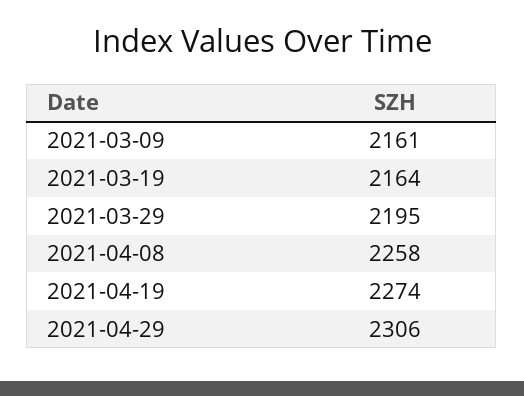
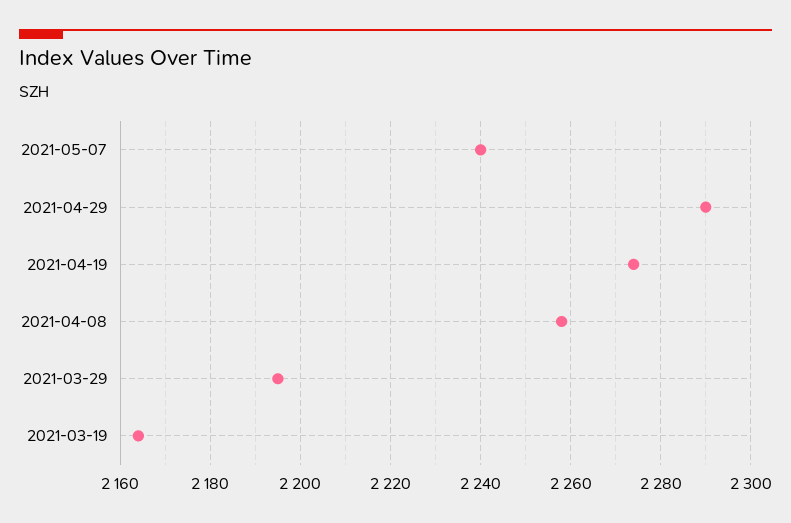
2021-03-09: 2161 -> none
2021-04-29: 2306 -> 2290
2021-05-07: none -> 2240

